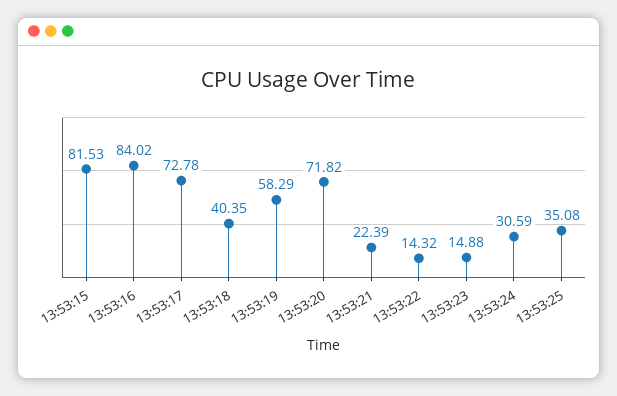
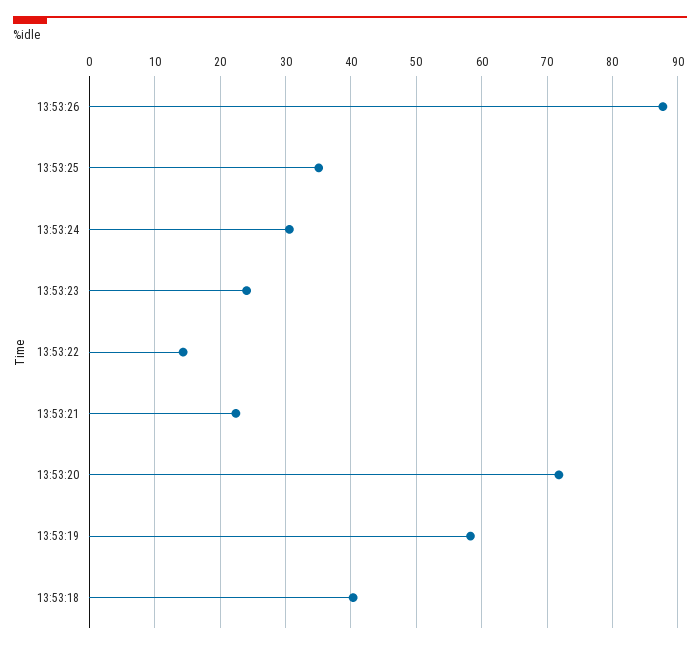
13:53:15: 81.53 -> none
13:53:16: 84.02 -> none
13:53:17: 72.78 -> none
13:53:23: 14.88 -> 24
13:53:26: none -> 88

